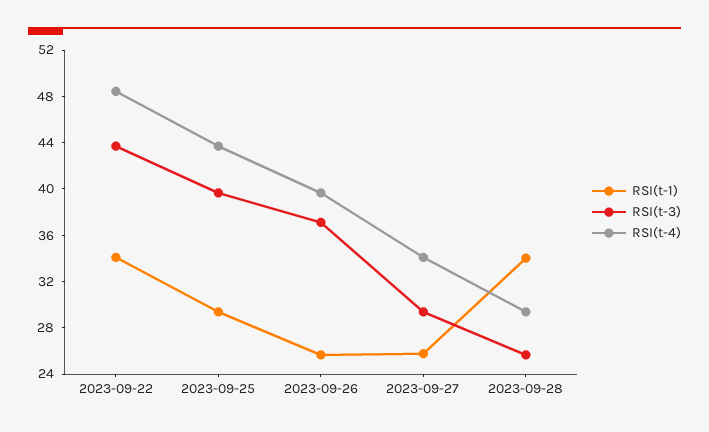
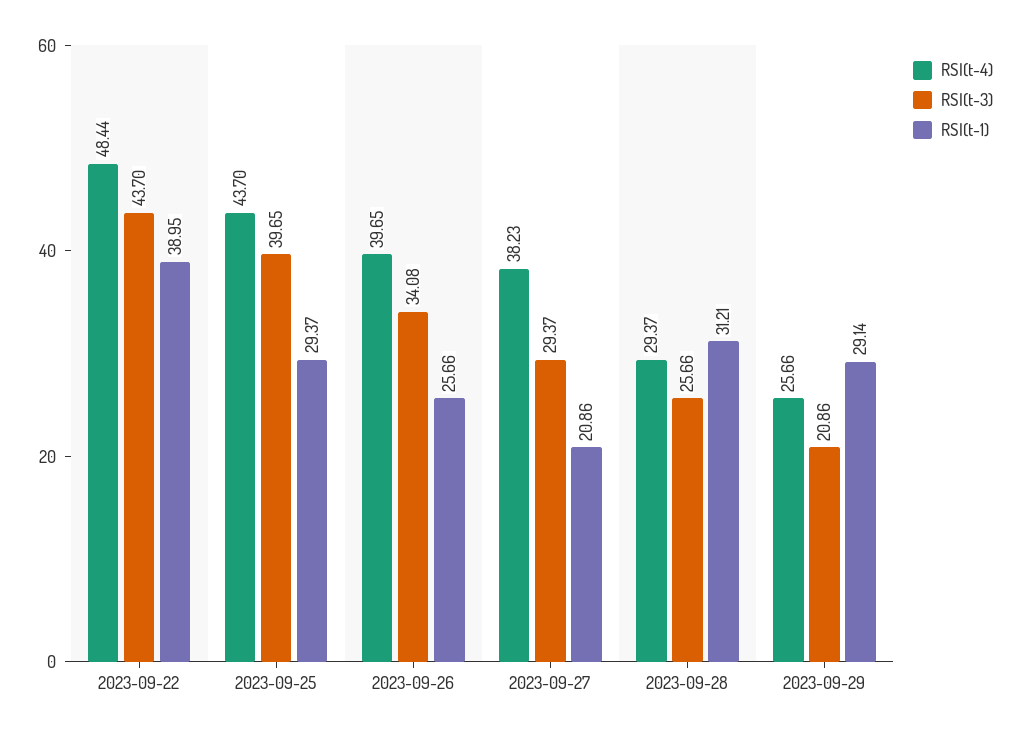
RSI(t-1), 2023-09-22: 34 -> 38.95
RSI(t-3), 2023-09-26: 37 -> 34.08
RSI(t-1), 2023-09-27: 26 -> 20.86
RSI(t-4), 2023-09-27: 34 -> 38.23
RSI(t-1), 2023-09-28: 34 -> 31.21
RSI(t-4), 2023-09-29: none -> 25.66
RSI(t-3), 2023-09-29: none -> 20.86
RSI(t-1), 2023-09-29: none -> 29.14

